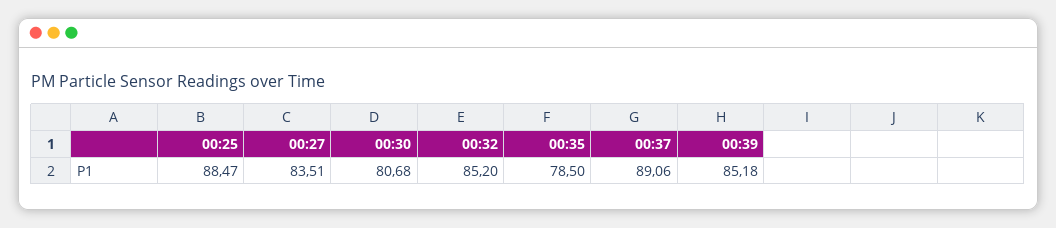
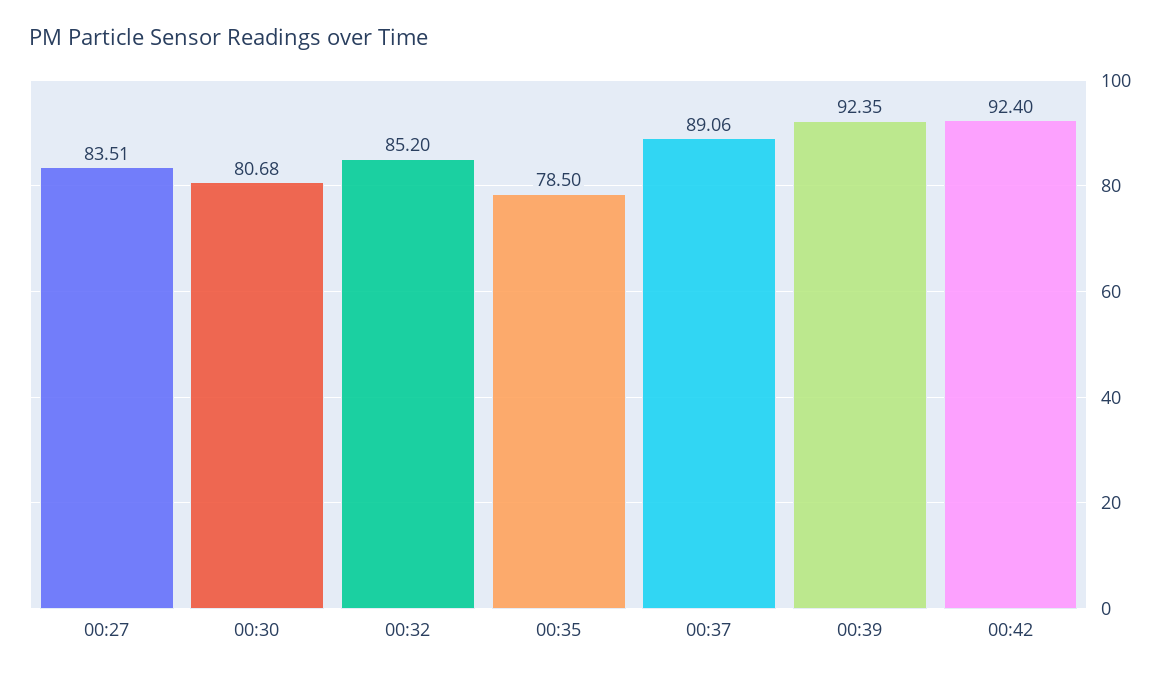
00:25: 88.47 -> none
00:39: 85.18 -> 92.35
00:42: none -> 92.4

